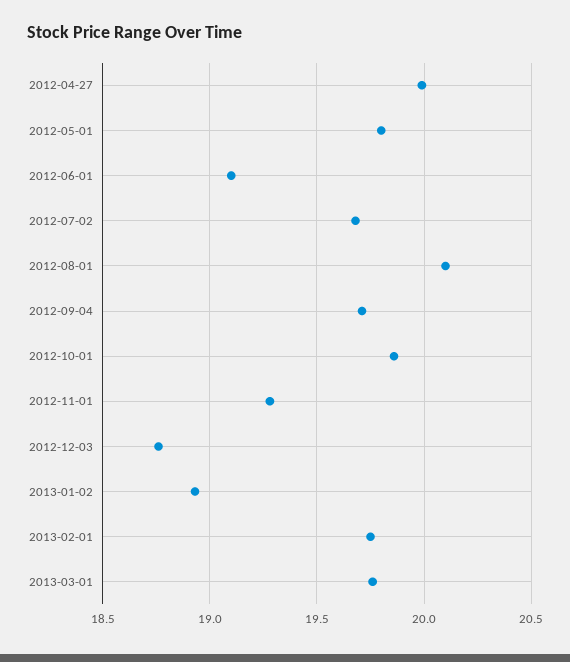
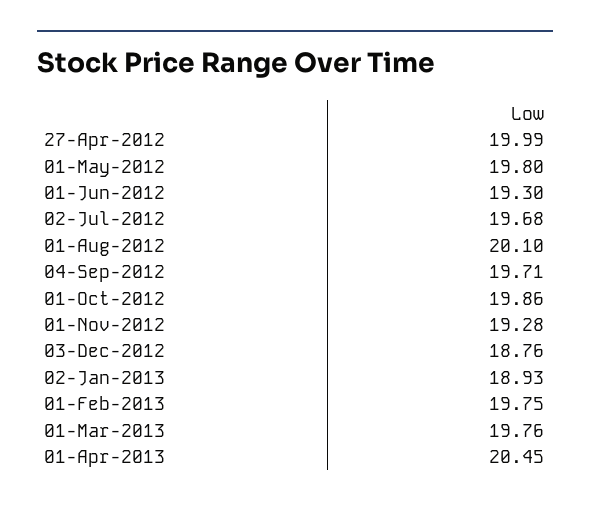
2012-06-01: 19.1 -> 19.3
01-Apr-2013: none -> 20.45

